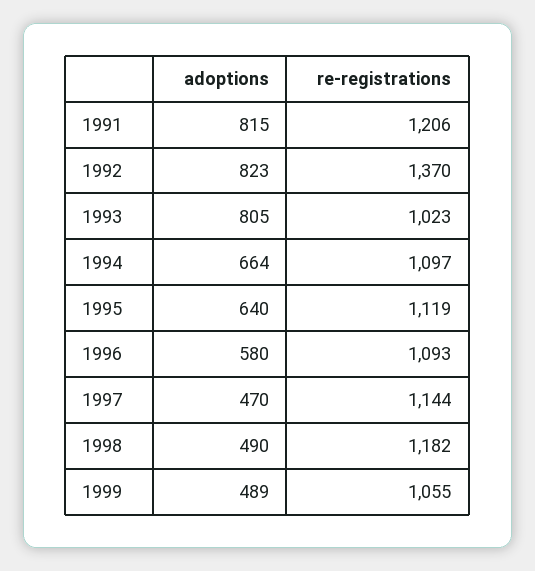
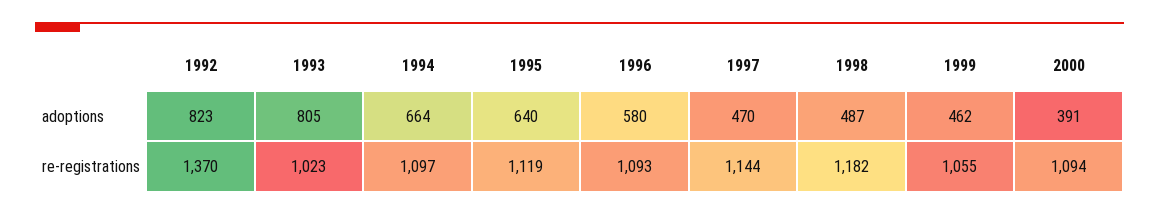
adoptions, 1991: 815 -> none
re-registrations, 1991: 1206 -> none
adoptions, 1998: 490 -> 487
adoptions, 1999: 489 -> 462
adoptions, 2000: none -> 391
re-registrations, 2000: none -> 1094

